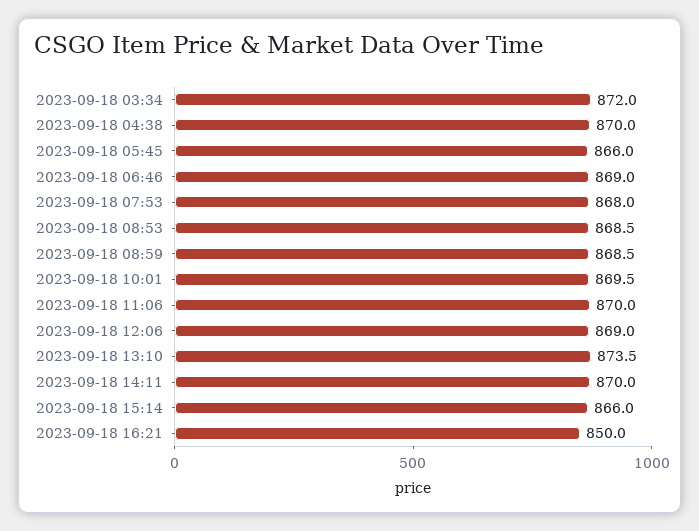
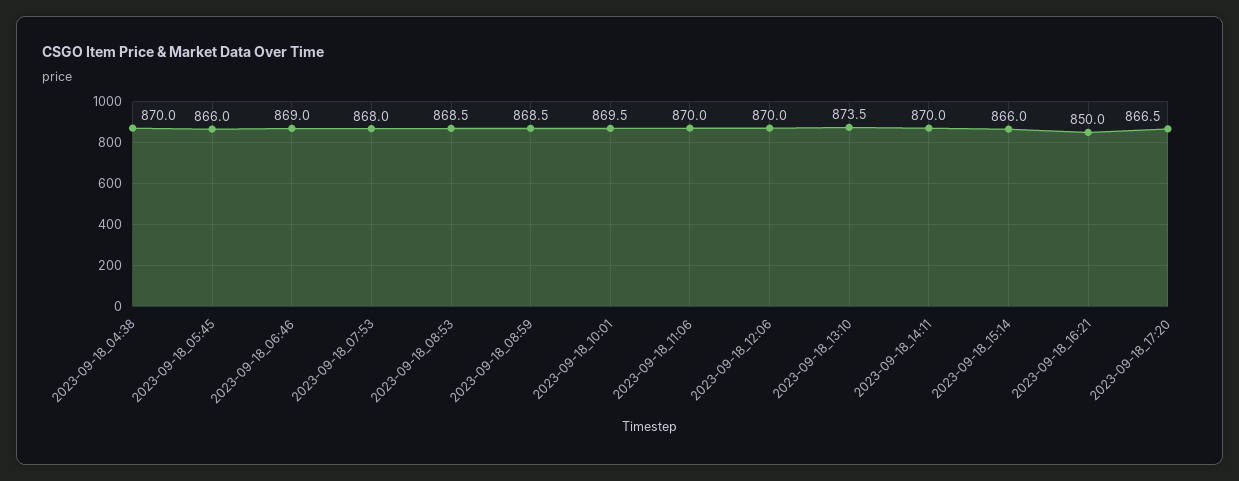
2023-09-18 03:34: 872 -> none
2023-09-18 12:06: 869 -> 870
2023-09-18_17:20: none -> 866.5

